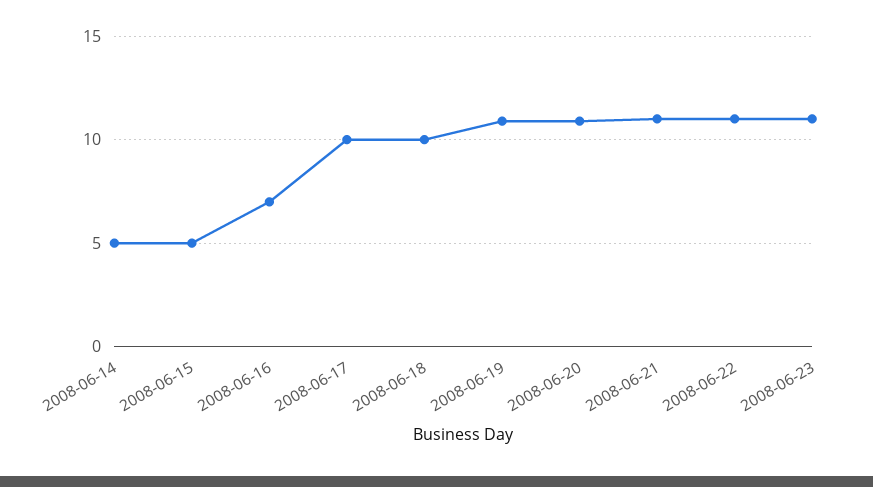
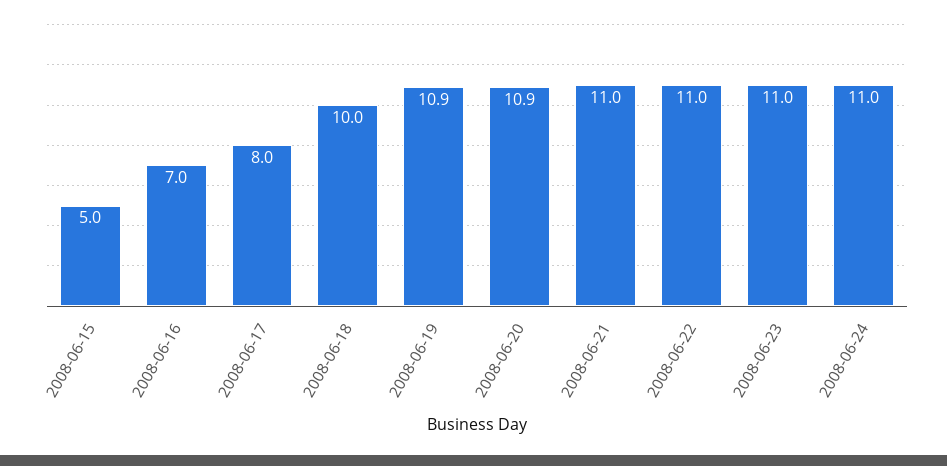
2008-06-14: 5 -> none
2008-06-17: 10 -> 8
2008-06-24: none -> 11

